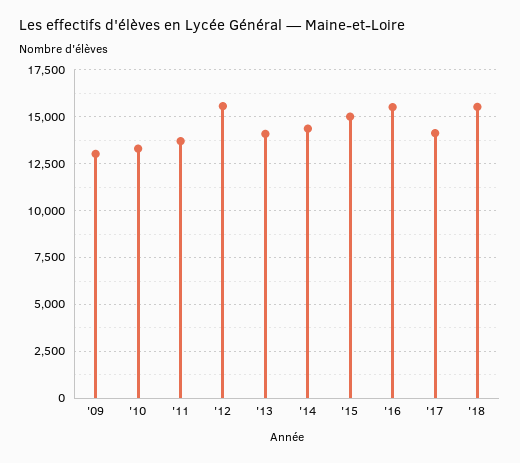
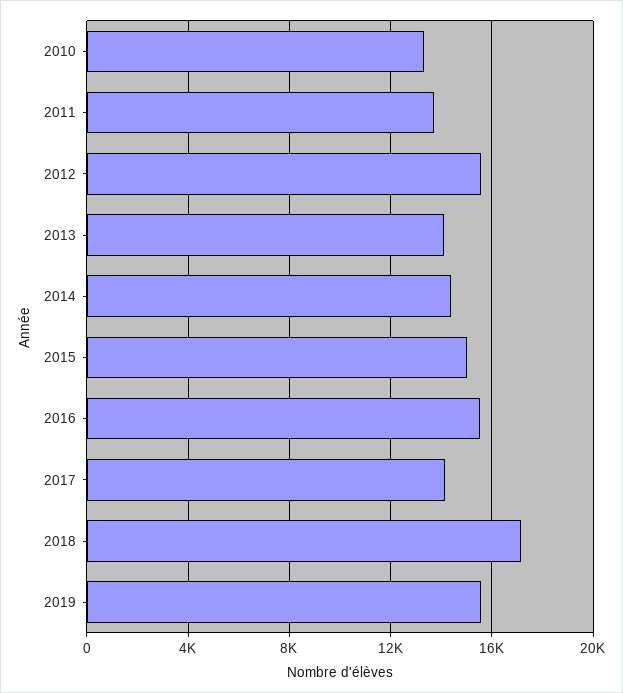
'09: 13000 -> none
'18: 15500 -> 17000
2019: none -> 15500

